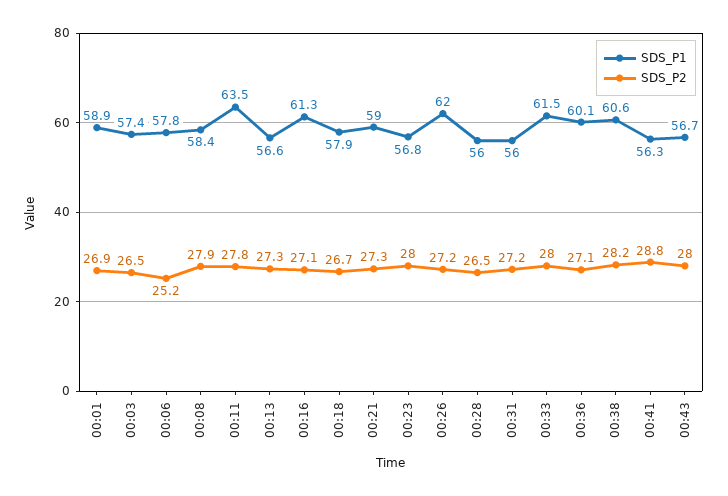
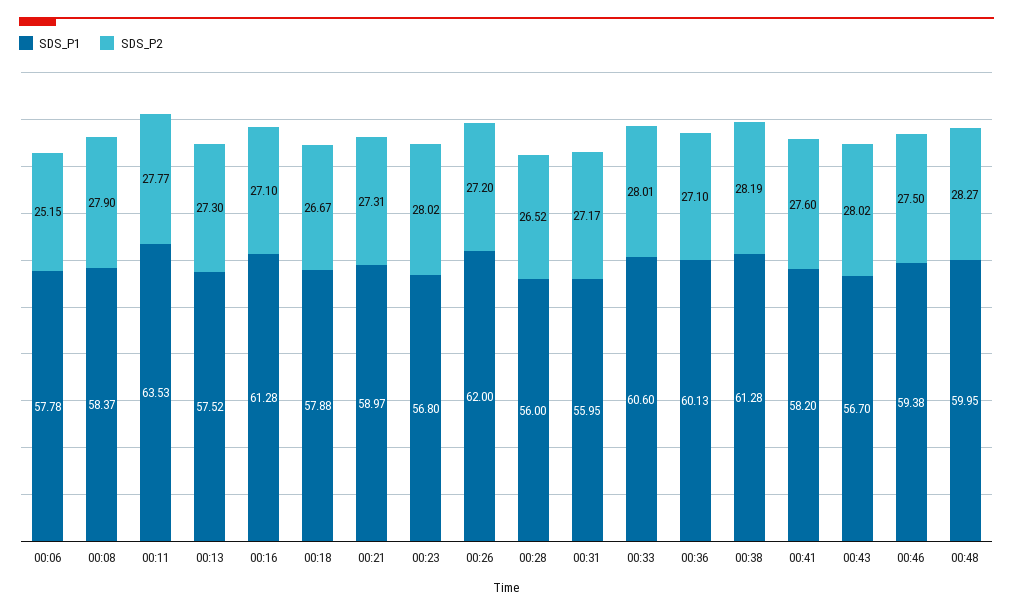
SDS_P1, 00:01: 58.9 -> none
SDS_P2, 00:01: 26.9 -> none
SDS_P1, 00:03: 57.4 -> none
SDS_P2, 00:03: 26.5 -> none
SDS_P1, 00:13: 56.6 -> 57.52
SDS_P1, 00:33: 61.5 -> 60.6
SDS_P1, 00:38: 60.6 -> 61.28
SDS_P1, 00:41: 56.3 -> 58.2
SDS_P2, 00:41: 28.8 -> 27.6
SDS_P1, 00:46: none -> 59.38
SDS_P2, 00:46: none -> 27.5
SDS_P1, 00:48: none -> 59.95
SDS_P2, 00:48: none -> 28.27

